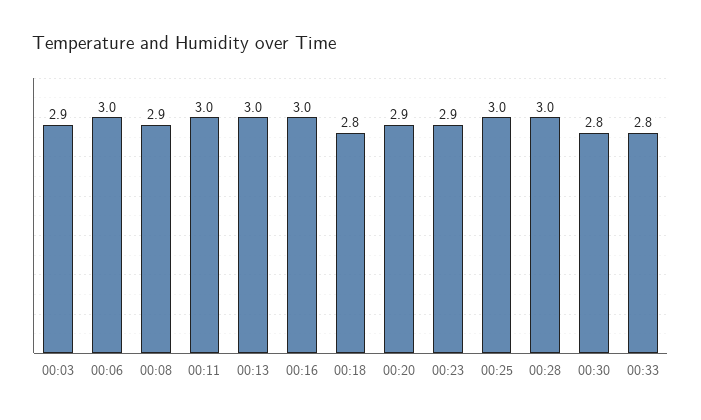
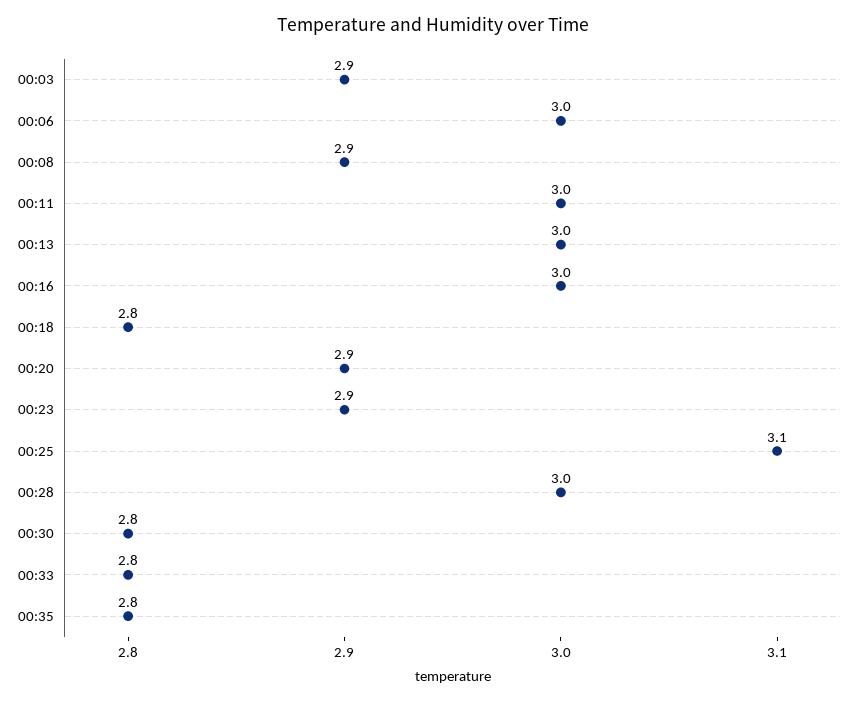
00:25: 3 -> 3.1
00:35: none -> 2.8

